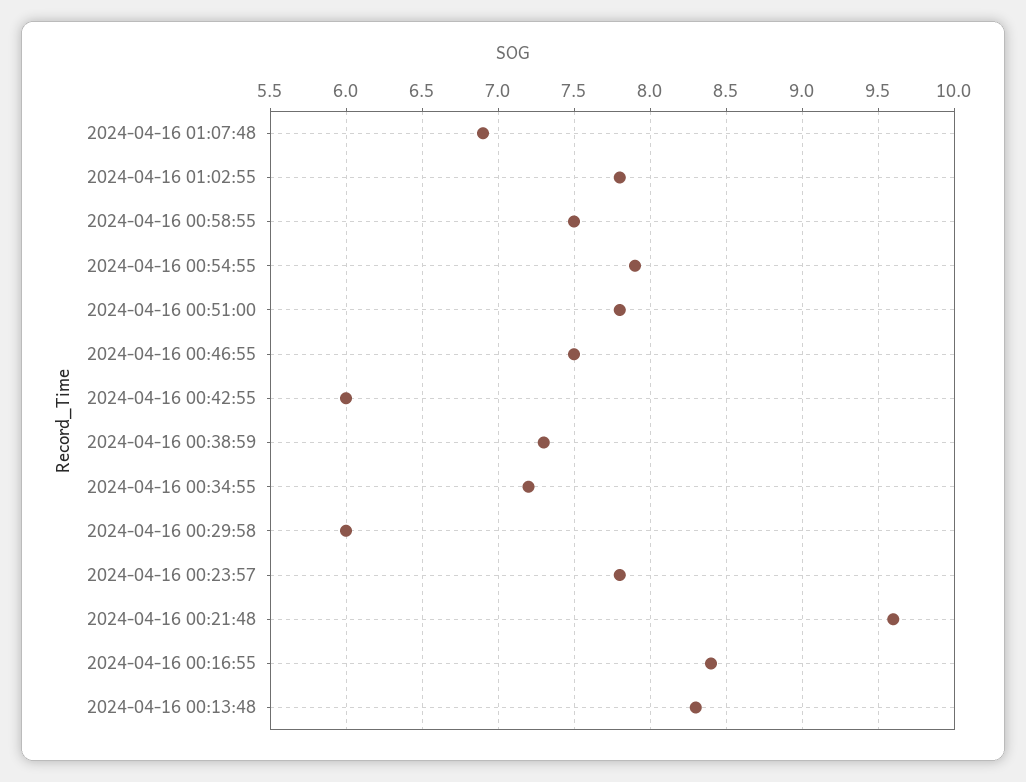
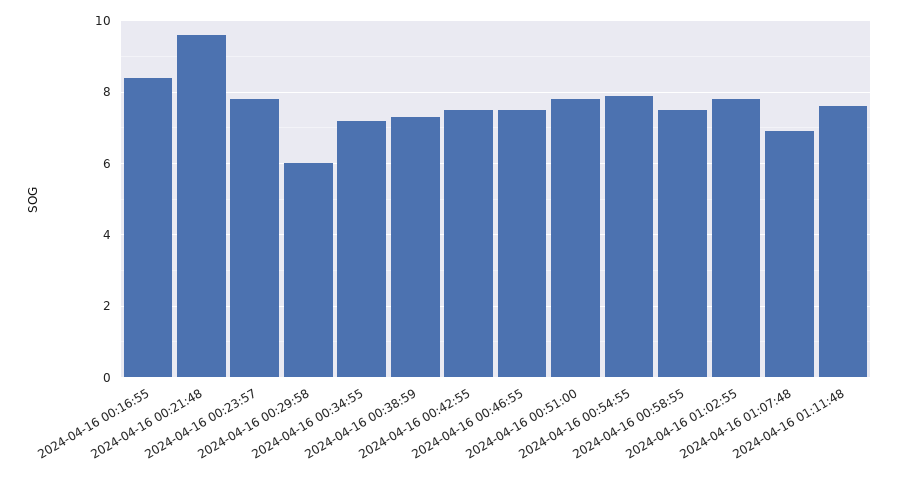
2024-04-16 00:42:55: 6 -> 7.5
2024-04-16 00:13:48: 8.3 -> none
2024-04-16 01:11:48: none -> 7.5

